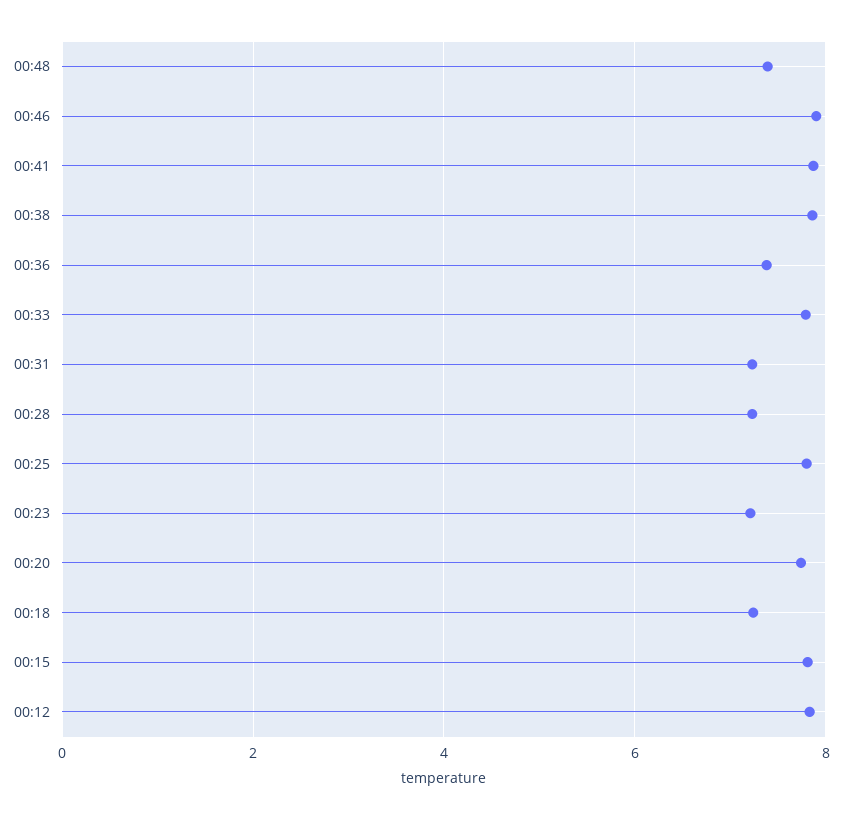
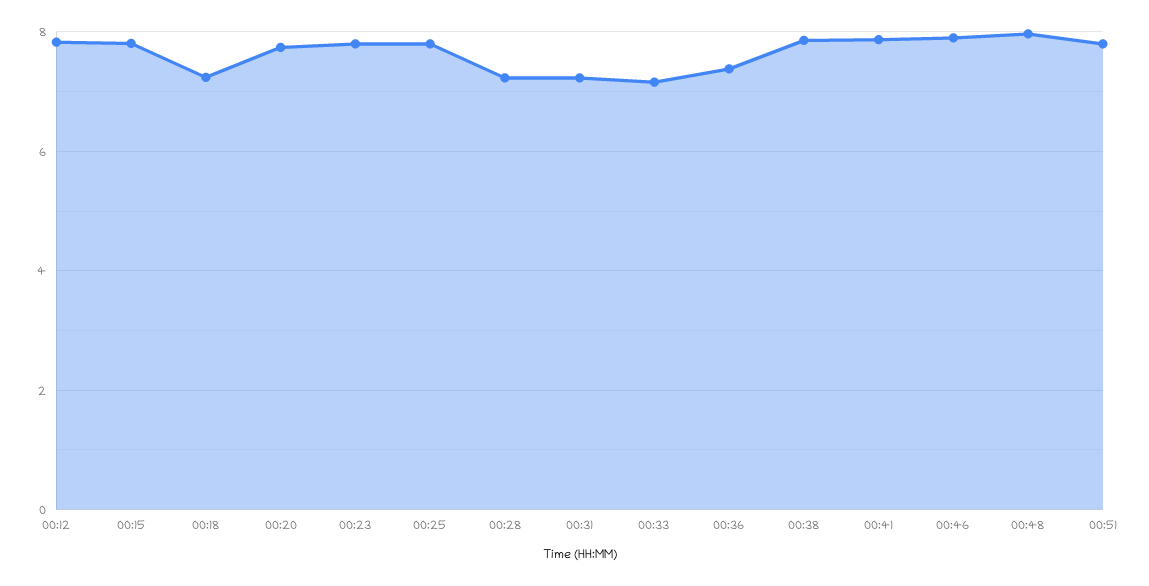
00:48: 7.4 -> 8
00:33: 7.8 -> 7.2
00:23: 7.2 -> 7.8
00:51: none -> 7.8

